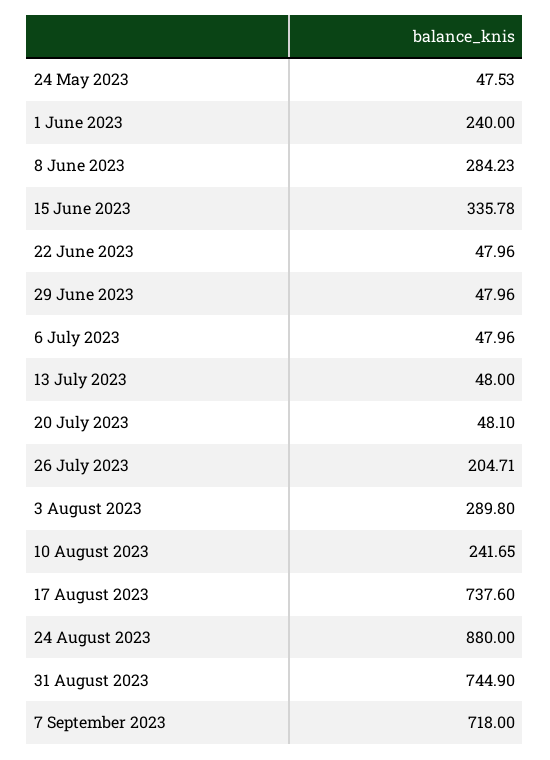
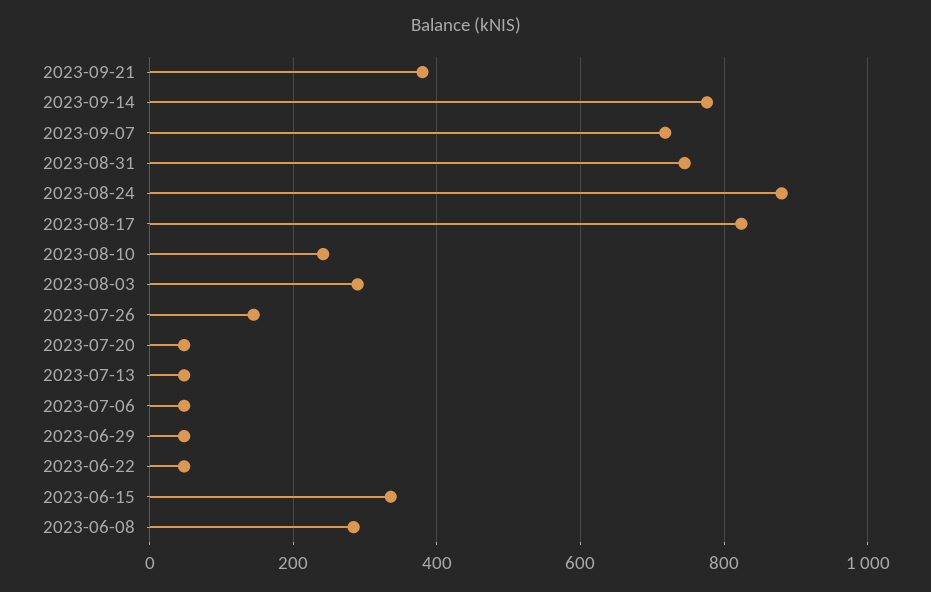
24 May 2023: 47.53 -> none
1 June 2023: 240 -> none
26 July 2023: 204.71 -> 140
17 August 2023: 737.6 -> 820
2023-09-21: none -> 380
2023-09-14: none -> 780

